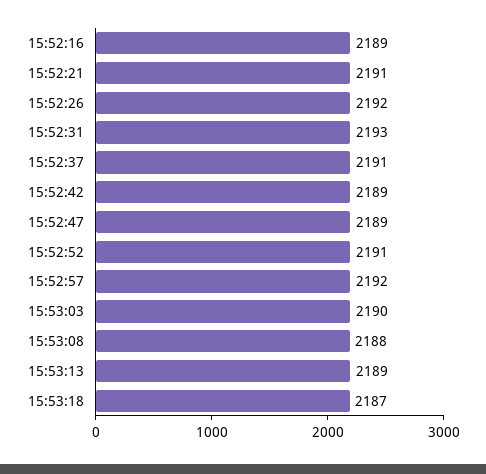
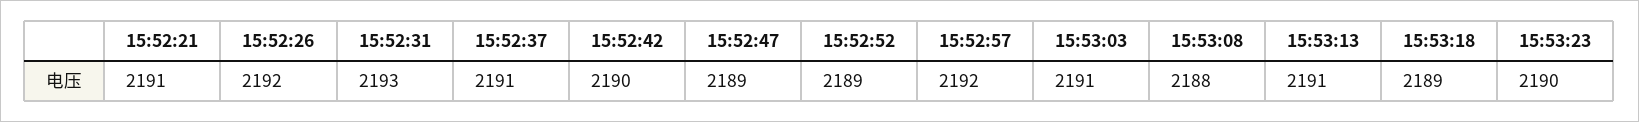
15:52:16: 2189 -> none
15:52:42: 2189 -> 2190
15:52:52: 2191 -> 2189
15:53:03: 2190 -> 2191
15:53:13: 2189 -> 2191
15:53:18: 2187 -> 2189
15:53:23: none -> 2190

